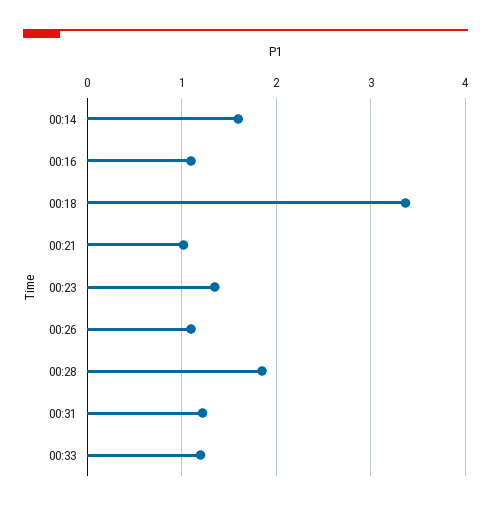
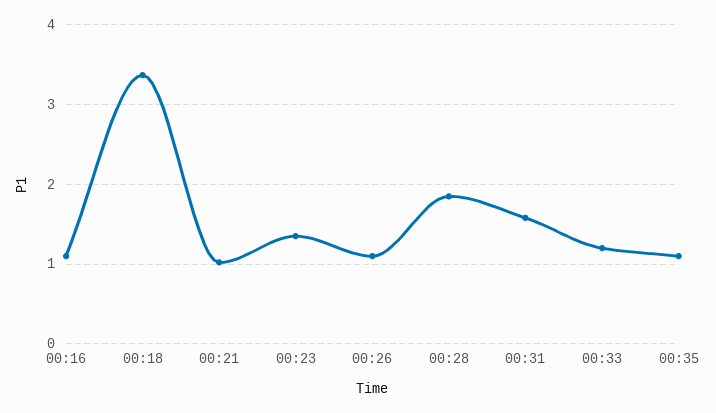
00:14: 1.6 -> none
00:31: 1.2 -> 1.6
00:35: none -> 1.1

